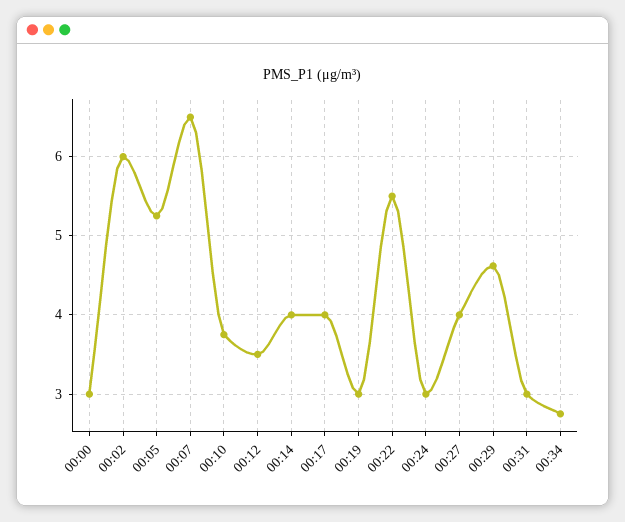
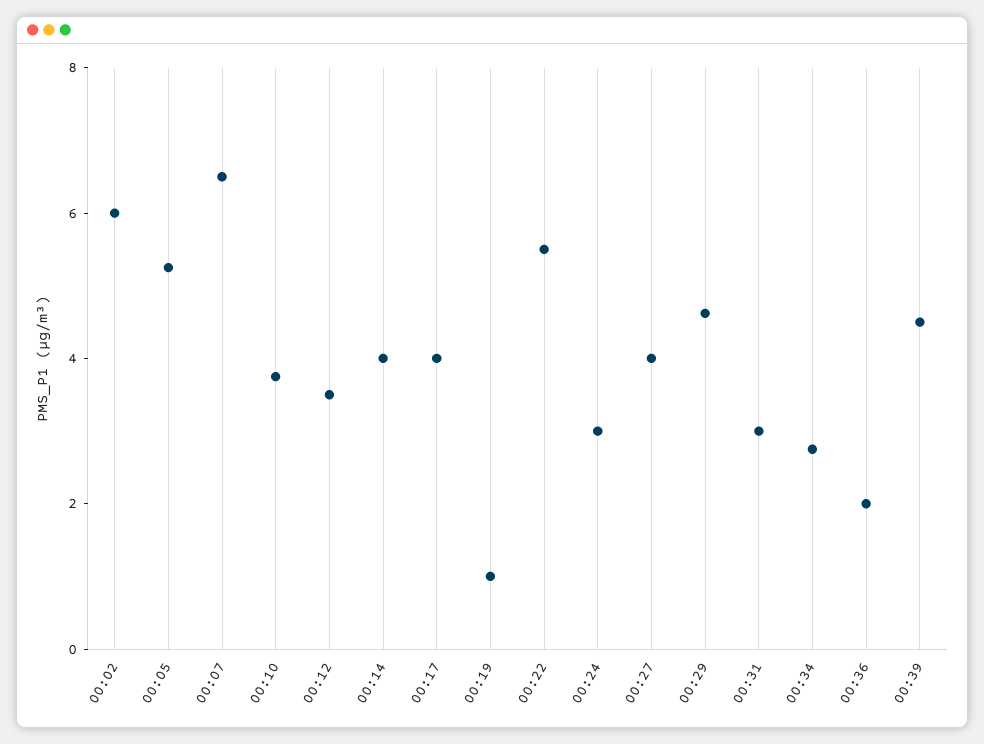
00:00: 3 -> none
00:19: 3 -> 1
00:36: none -> 2
00:39: none -> 4.5

